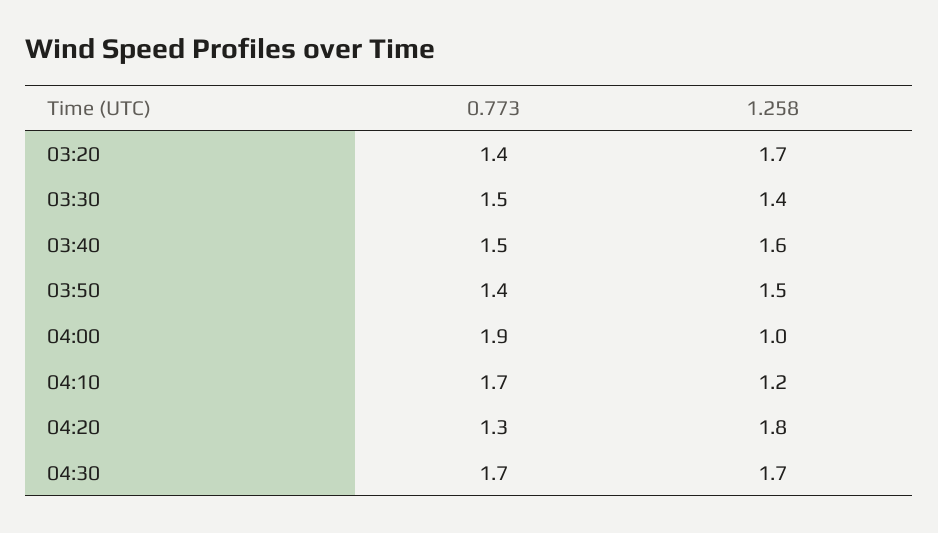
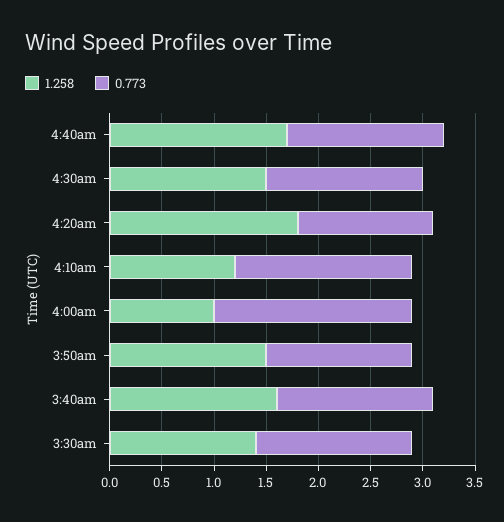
0.773, 03:20: 1.4 -> none
1.258, 03:20: 1.7 -> none
0.773, 04:30: 1.7 -> 1.5
1.258, 04:30: 1.7 -> 1.5
1.258, 4:40am: none -> 1.7
0.773, 4:40am: none -> 1.5

